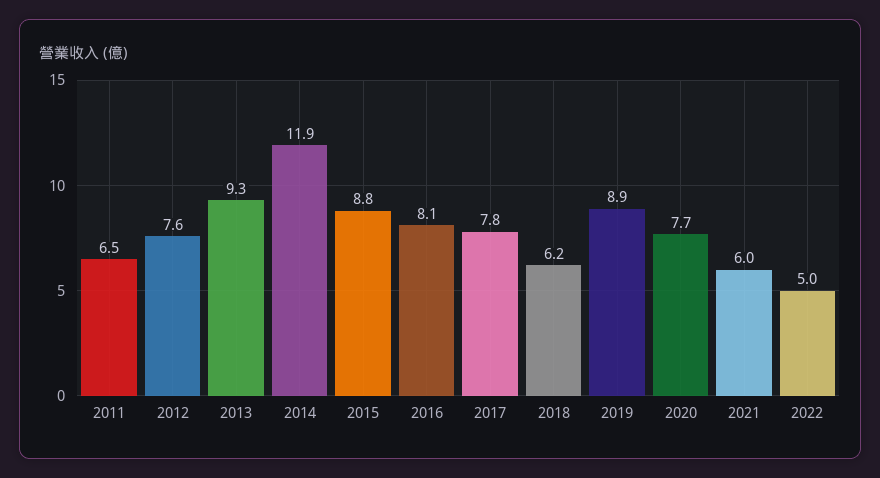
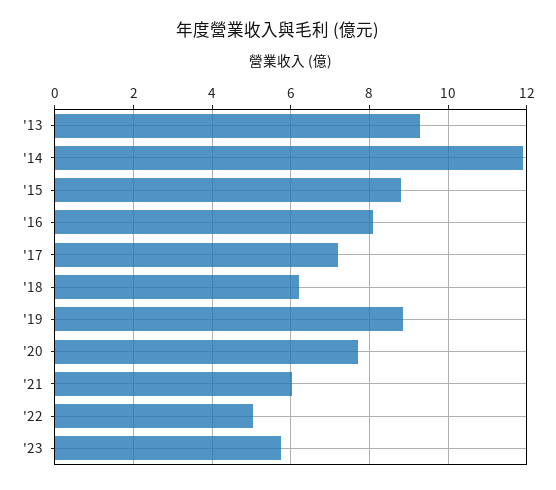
2011: 6.5 -> none
2012: 7.6 -> none
2017: 7.8 -> 7.2
'23: none -> 5.8

